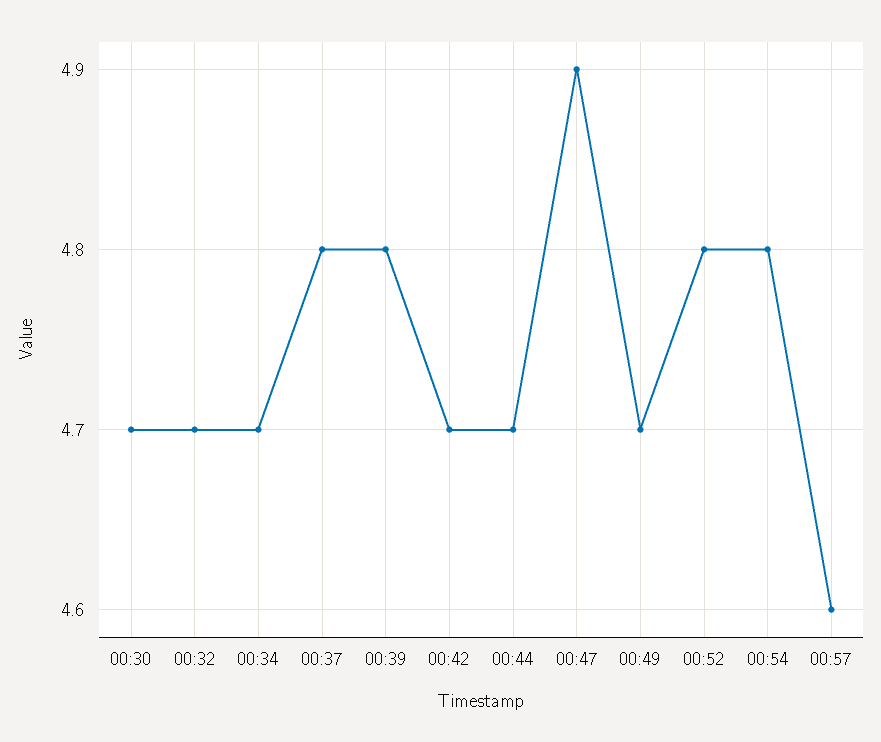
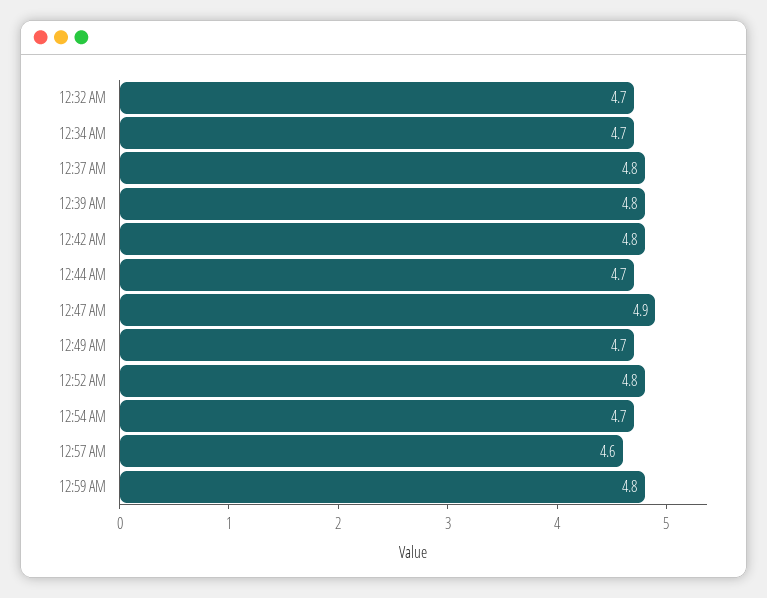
00:30: 4.7 -> none
00:42: 4.7 -> 4.8
00:54: 4.8 -> 4.7
12:59 AM: none -> 4.8

